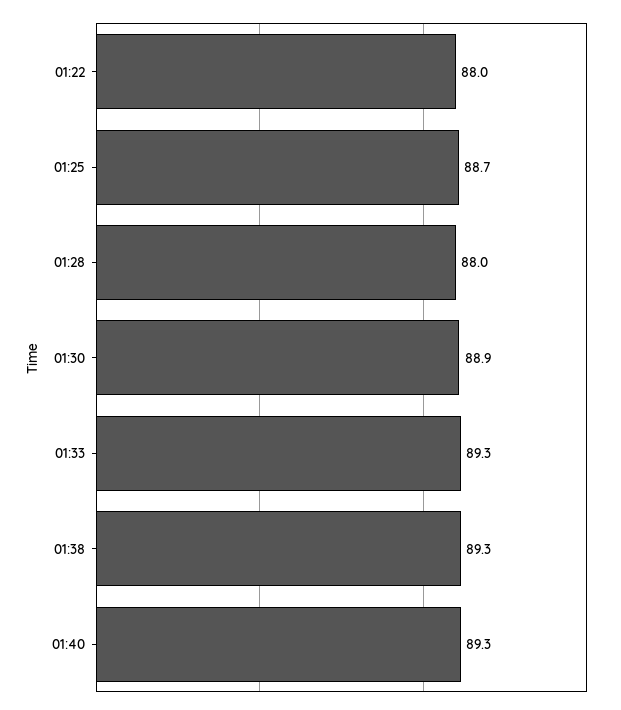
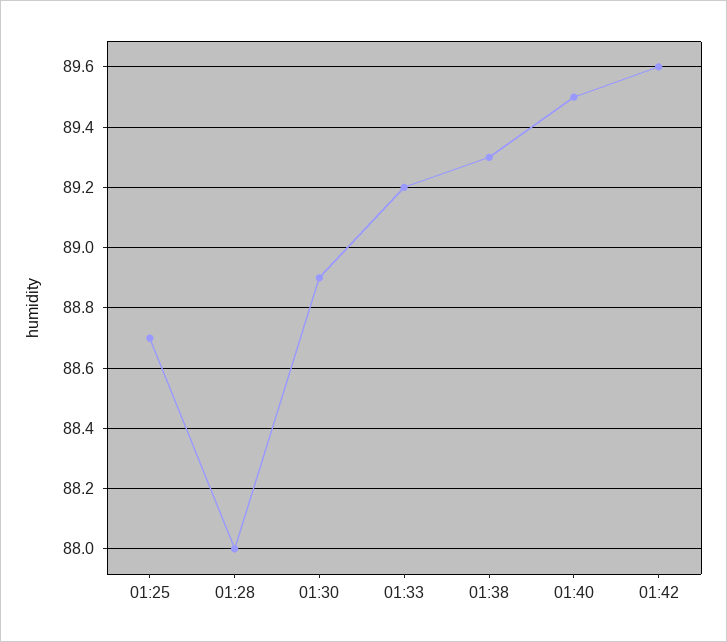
01:22: 88 -> none
01:33: 89.3 -> 89.2
01:40: 89.3 -> 89.5
01:42: none -> 89.6

